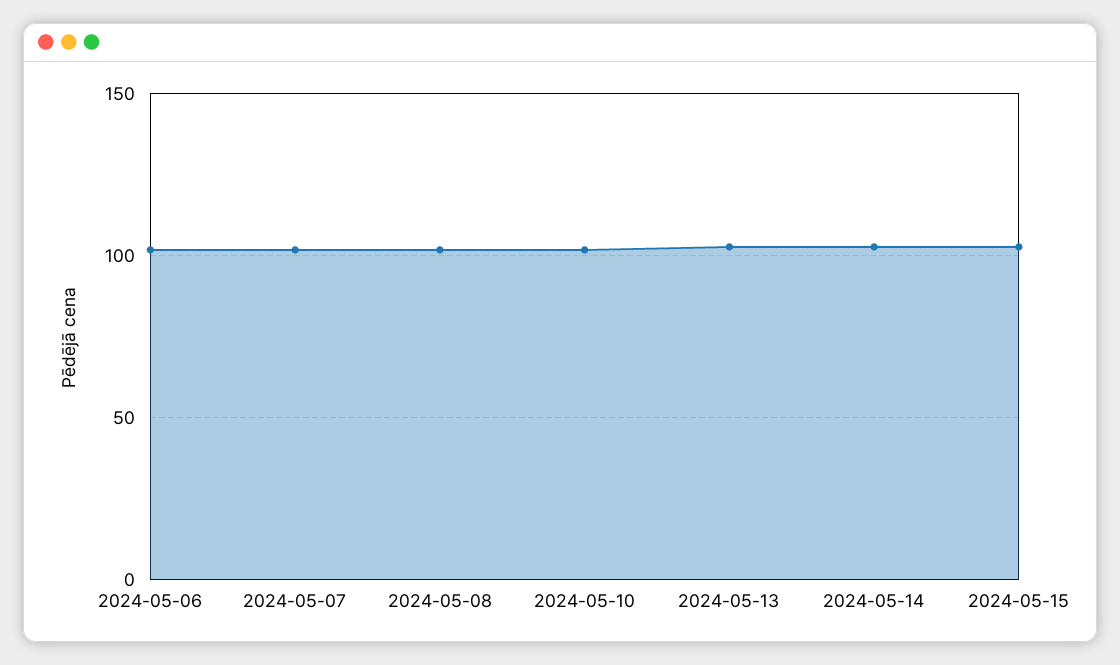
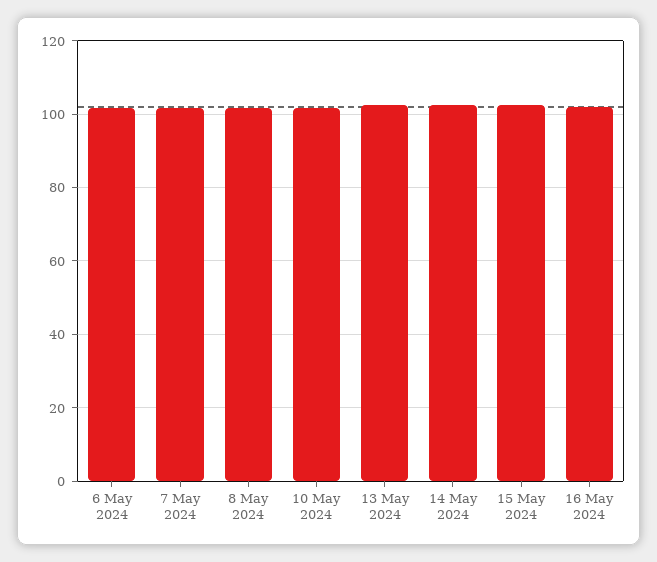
16 May 2024: none -> 102

